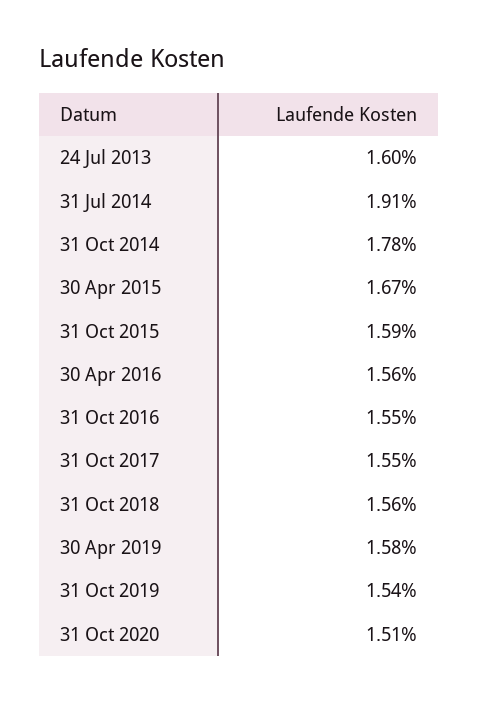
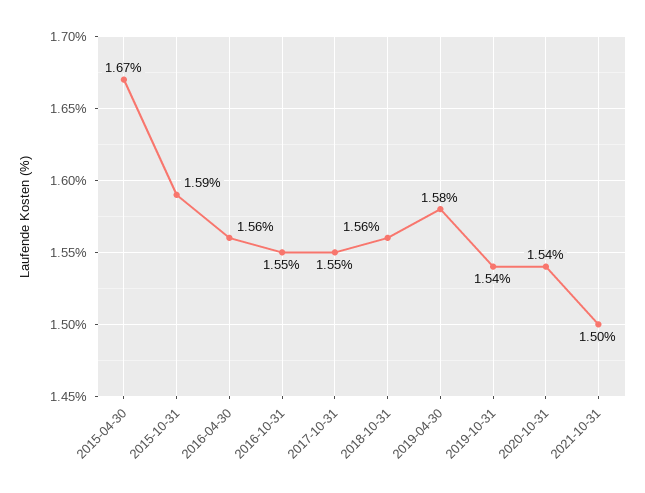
24 Jul 2013: 1.6 -> none
31 Jul 2014: 1.91 -> none
31 Oct 2014: 1.78 -> none
31 Oct 2020: 1.51 -> 1.54
2021-10-31: none -> 1.5

